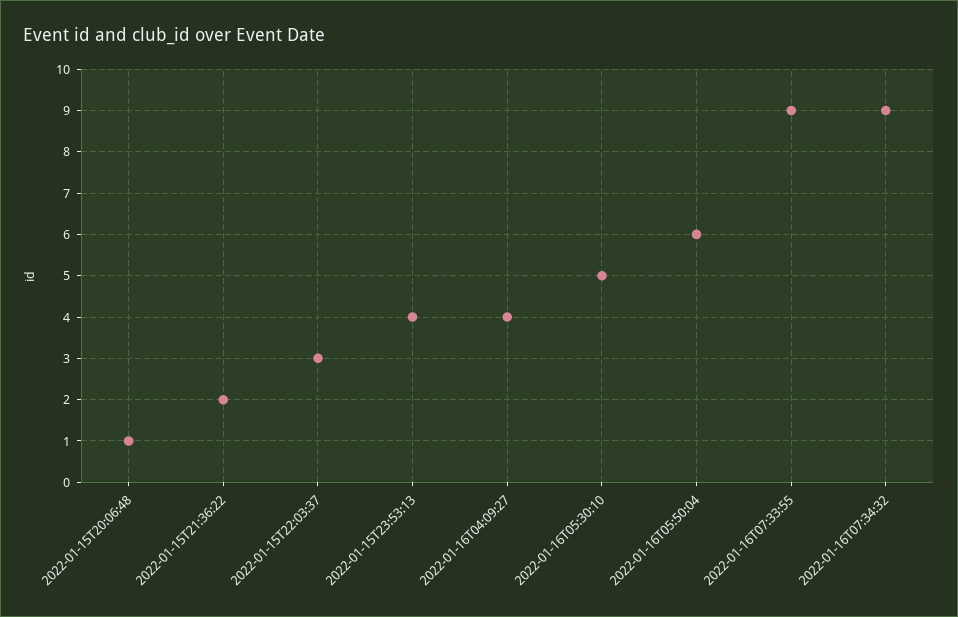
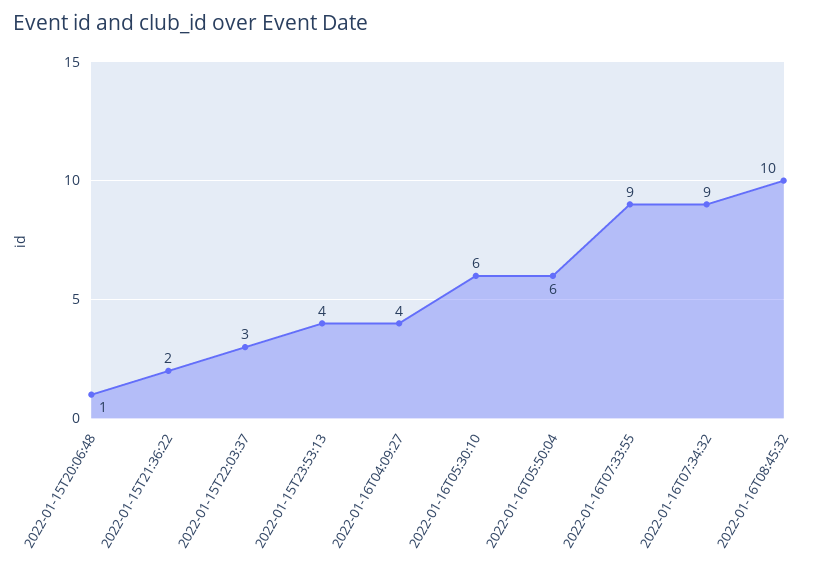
2022-01-16T05:30:10: 5 -> 6
2022-01-16T08:45:32: none -> 10

